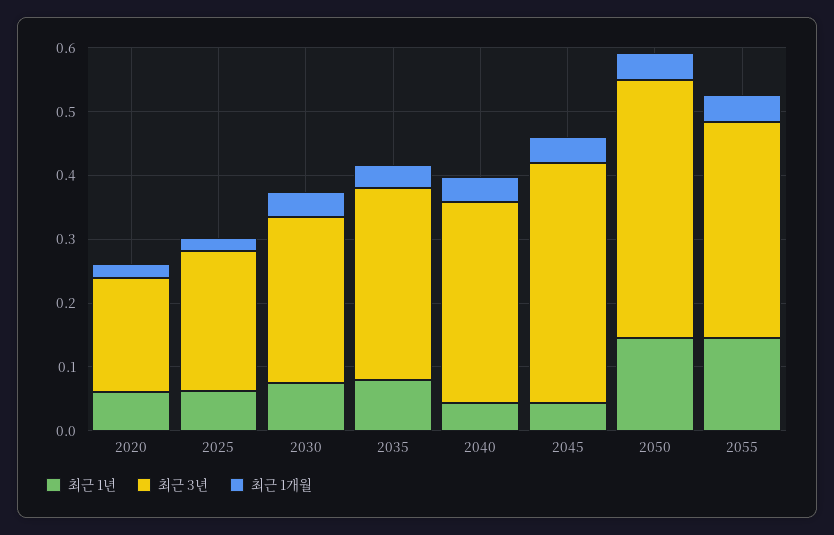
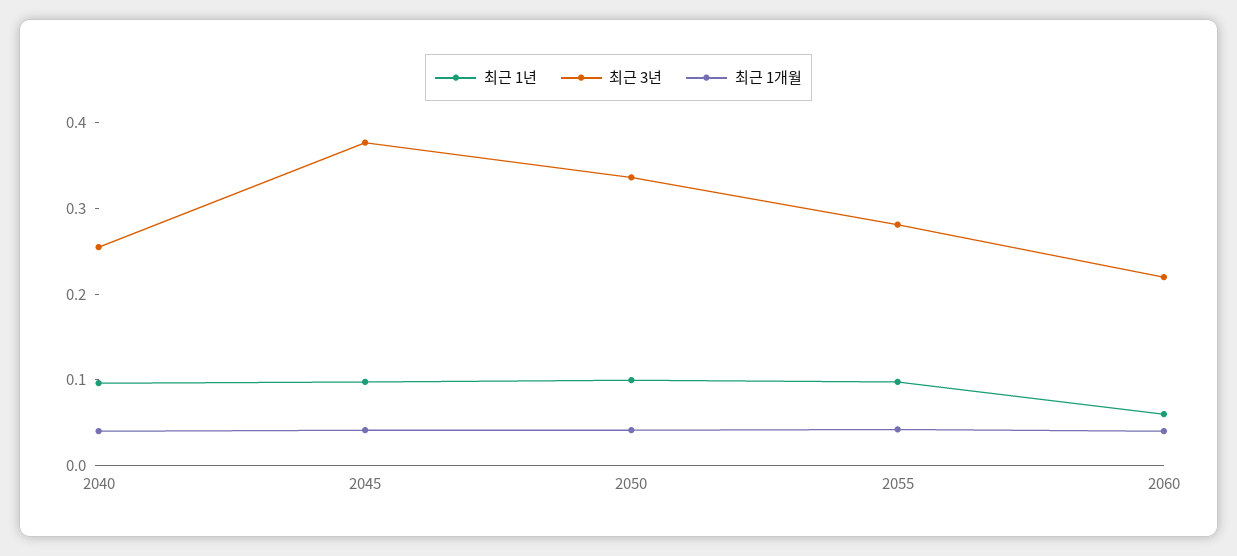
최근 1년, 2020: 0.06 -> none
최근 3년, 2020: 0.18 -> none
최근 1개월, 2020: 0.02 -> none
최근 1년, 2025: 0.06 -> none
최근 3년, 2025: 0.22 -> none
최근 1개월, 2025: 0.02 -> none
최근 1년, 2030: 0.08 -> none
최근 3년, 2030: 0.26 -> none
최근 1개월, 2030: 0.04 -> none
최근 1년, 2035: 0.08 -> none
최근 3년, 2035: 0.3 -> none
최근 1개월, 2035: 0.04 -> none
최근 1년, 2040: 0.04 -> 0.1
최근 3년, 2040: 0.32 -> 0.26
최근 1년, 2045: 0.04 -> 0.1
최근 1년, 2050: 0.14 -> 0.1
최근 3년, 2050: 0.4 -> 0.34
최근 1년, 2055: 0.14 -> 0.1
최근 3년, 2055: 0.34 -> 0.28
최근 1년, 2060: none -> 0.06
최근 3년, 2060: none -> 0.22
최근 1개월, 2060: none -> 0.04

